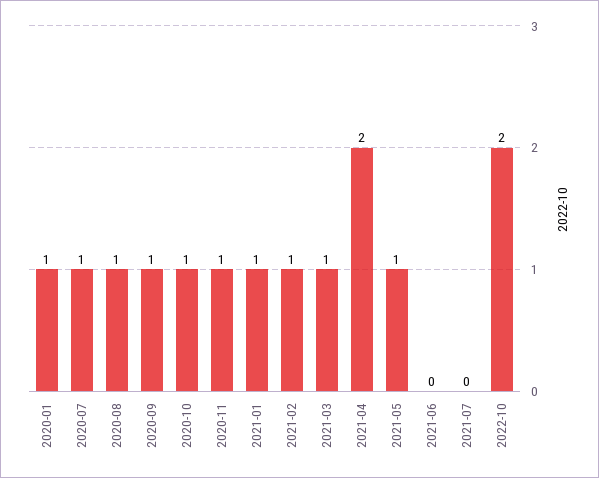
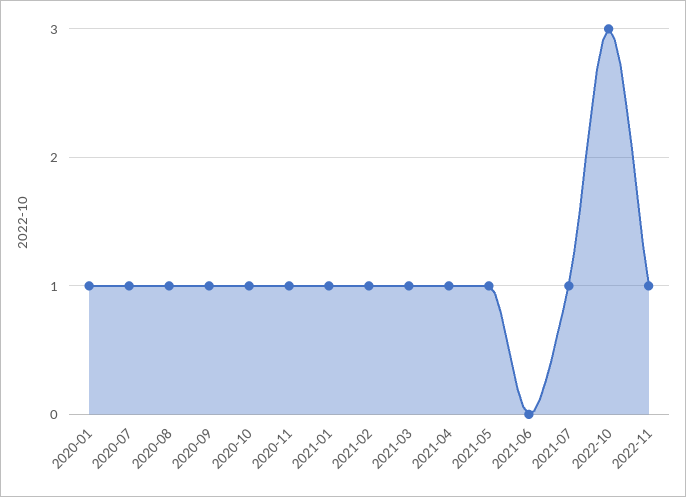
2021-04: 2 -> 1
2021-07: 0 -> 1
2022-10: 2 -> 3
2022-11: none -> 1

